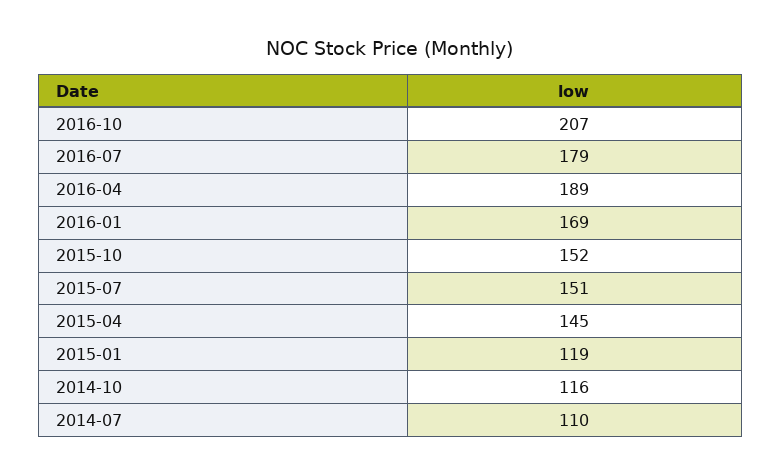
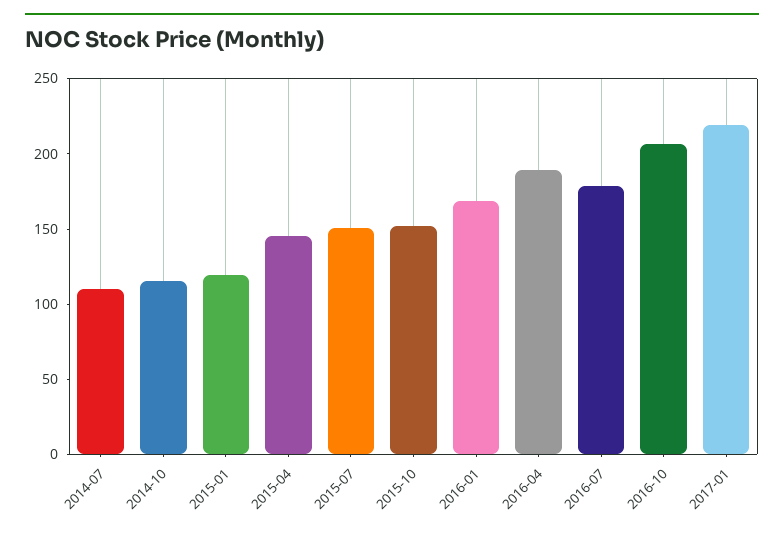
2017-01: none -> 220

